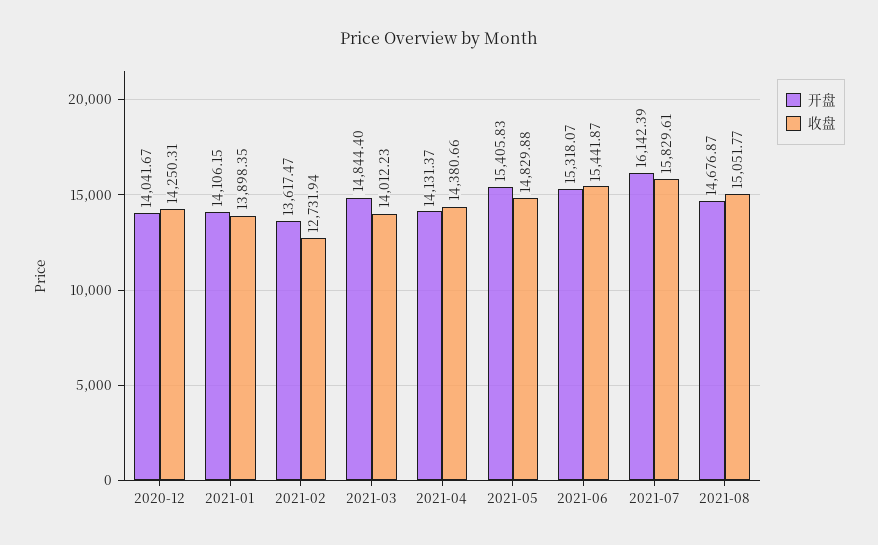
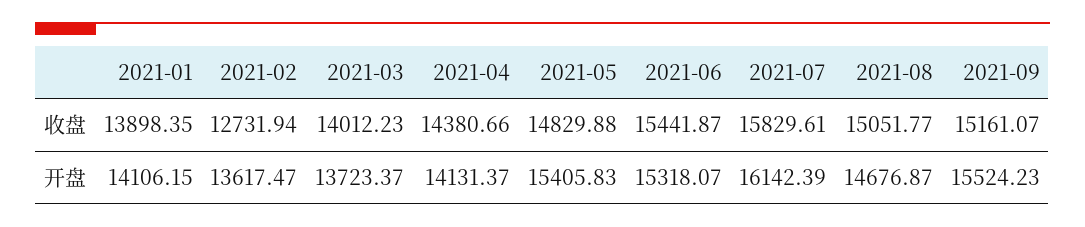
开盘, 2020-12: 14041.67 -> none
收盘, 2020-12: 14250.31 -> none
开盘, 2021-03: 14844.4 -> 13723.37
收盘, 2021-09: none -> 15161.07
开盘, 2021-09: none -> 15524.23

